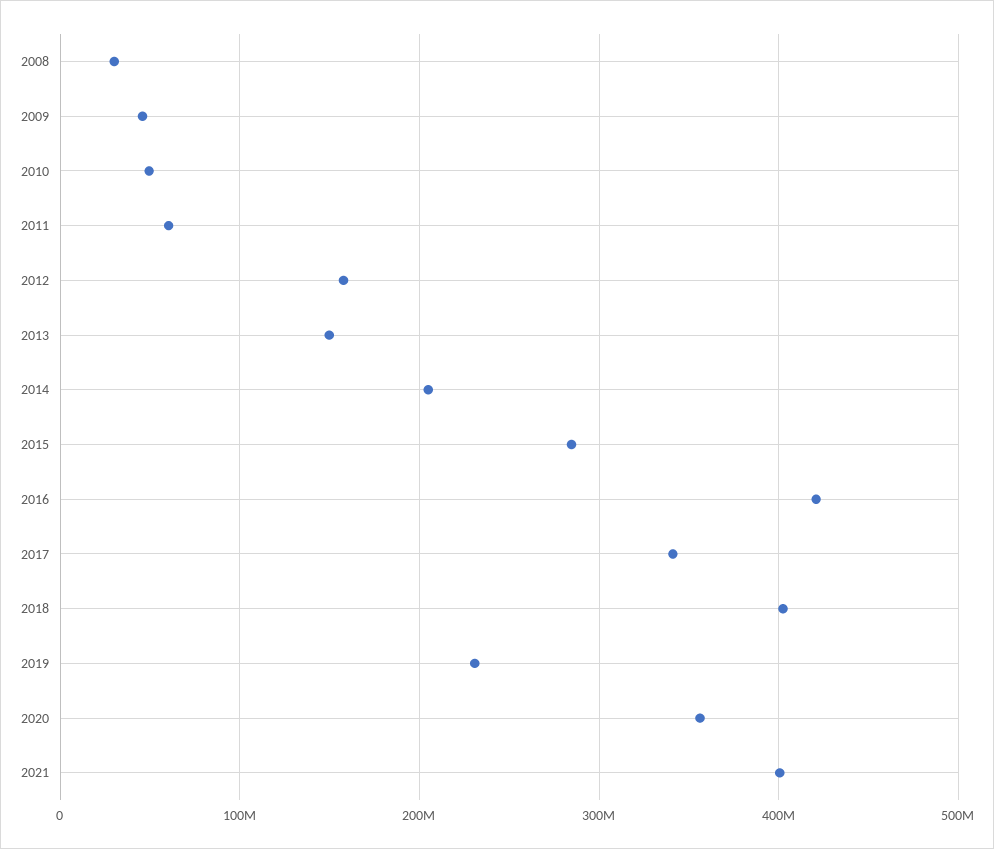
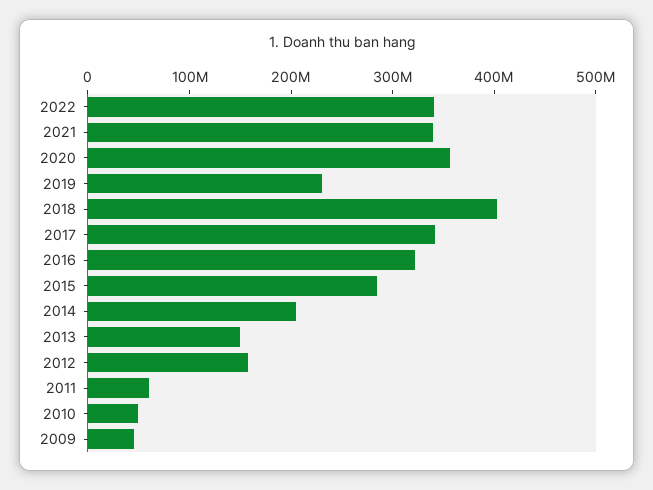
2008: 30000000 -> none
2016: 420000000 -> 320000000
2021: 400000000 -> 340000000
2022: none -> 340000000

